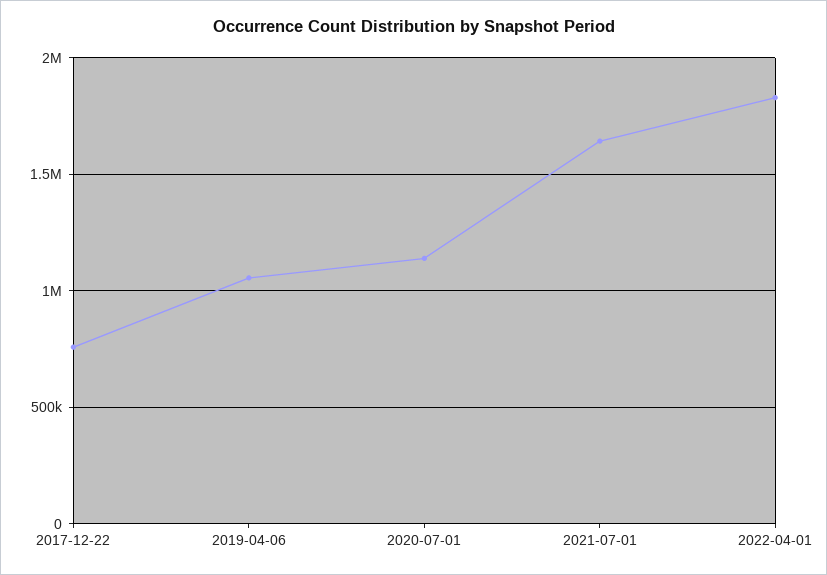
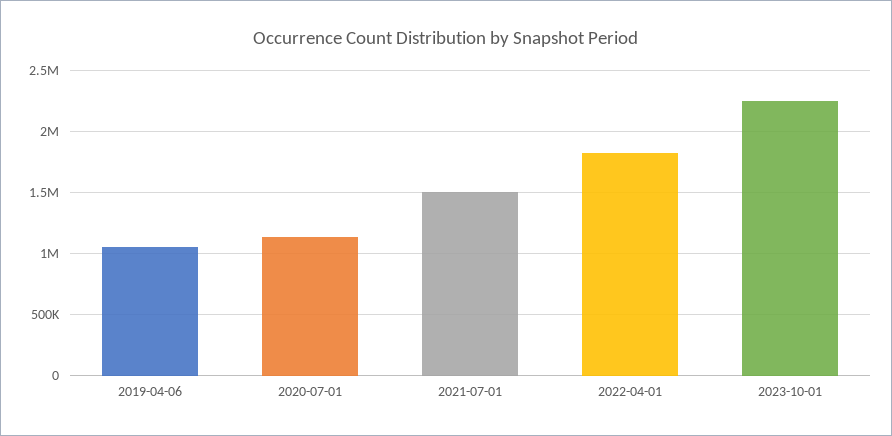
2017-12-22: 750000 -> none
2021-07-01: 1650000 -> 1500000
2023-10-01: none -> 2250000

